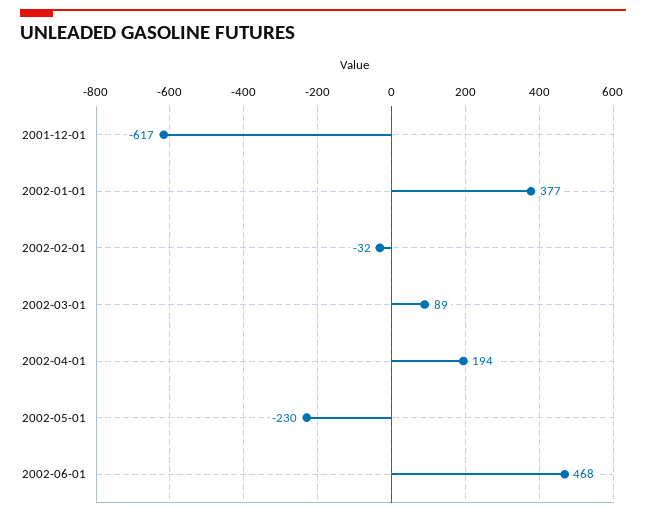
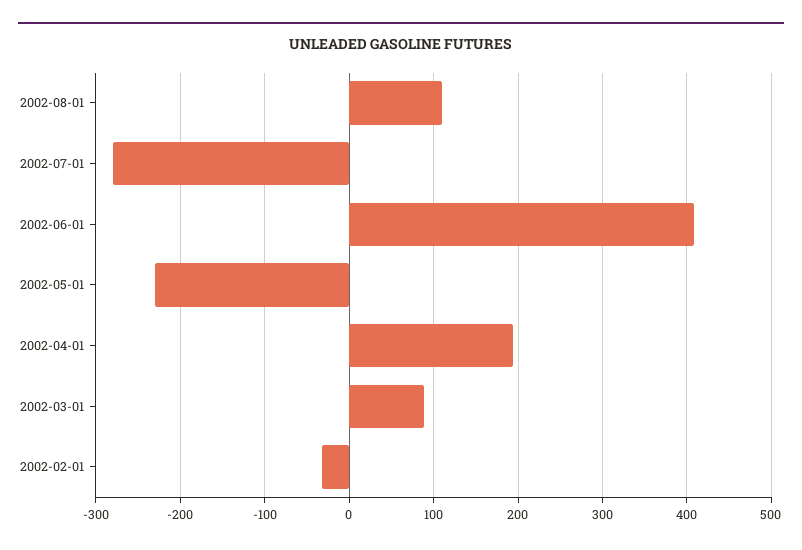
2001-12-01: -617 -> none
2002-01-01: 377 -> none
2002-06-01: 468 -> 410
2002-08-01: none -> 110
2002-07-01: none -> -280

